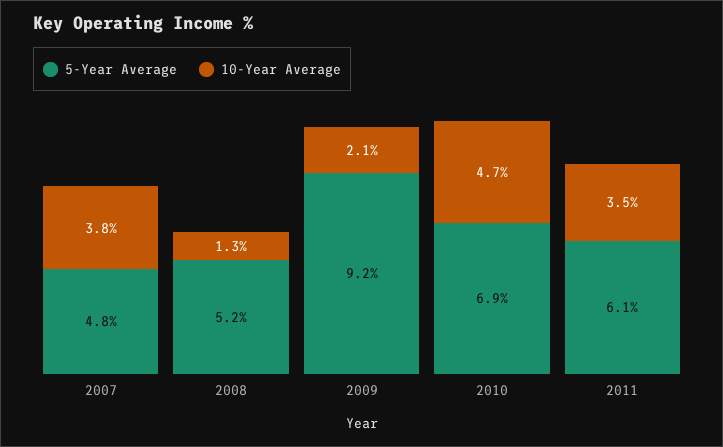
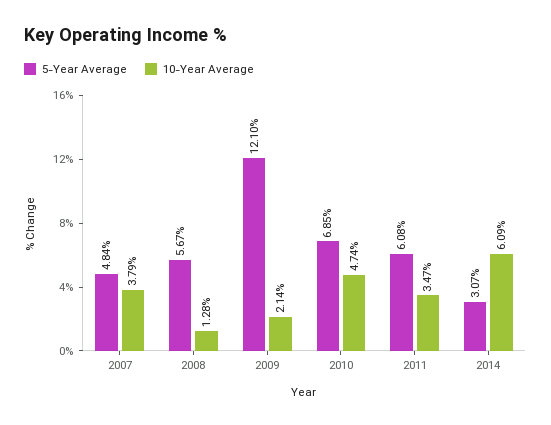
5-Year Average, 2008: 5.2 -> 5.67
5-Year Average, 2009: 9.2 -> 12.1
5-Year Average, 2014: none -> 3.07
10-Year Average, 2014: none -> 6.09

